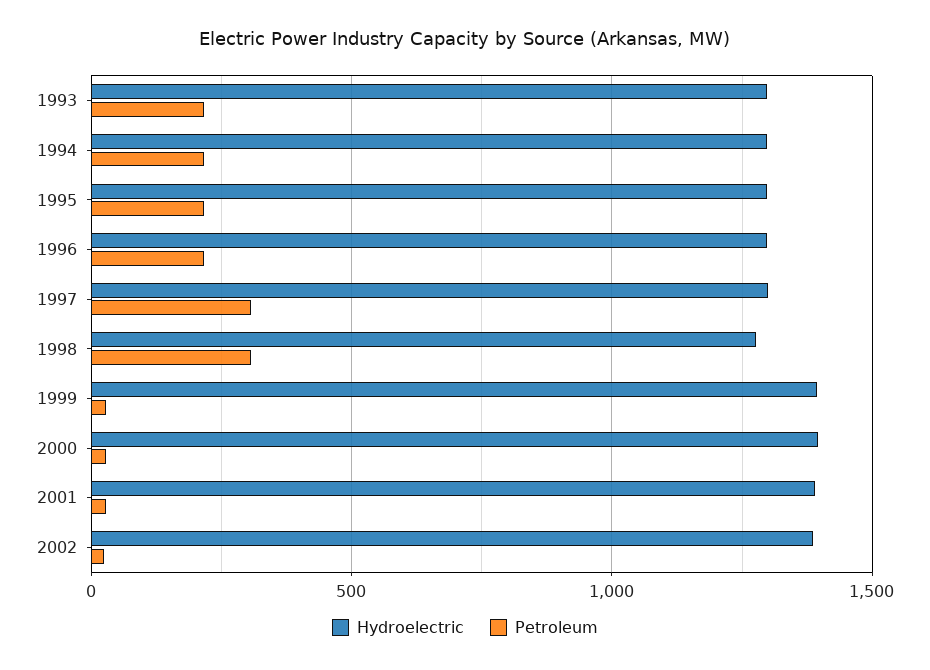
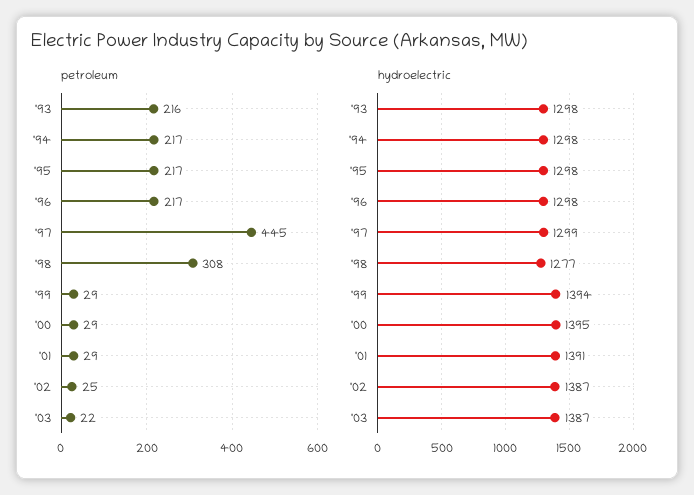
Petroleum, 1997: 300 -> 445
Petroleum, '03: none -> 22
Hydroelectric, '03: none -> 1387

